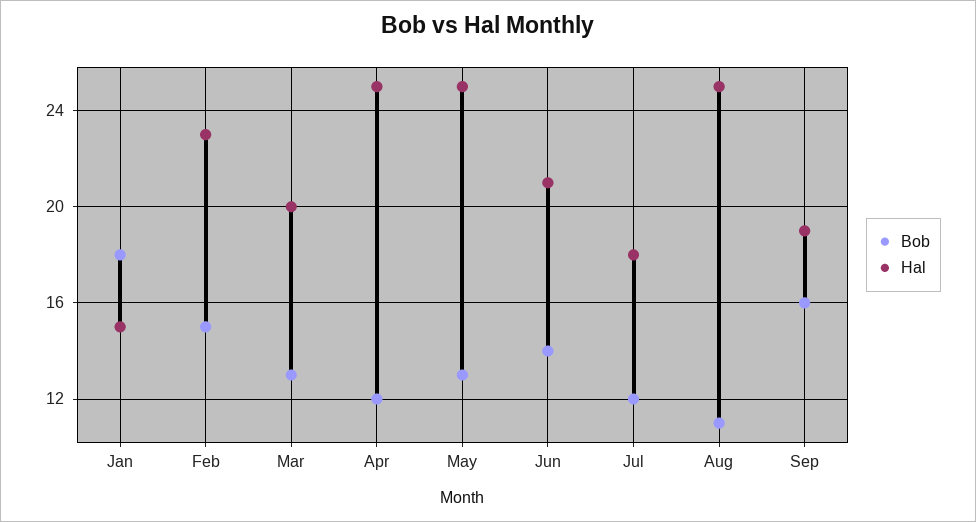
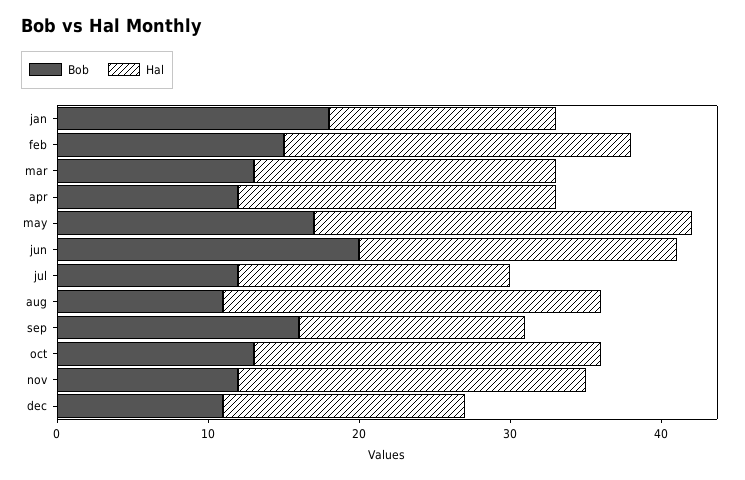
Hal, Apr: 25 -> 21
Bob, May: 13 -> 17
Bob, Jun: 14 -> 20
Hal, Sep: 19 -> 15
Bob, oct: none -> 13
Hal, oct: none -> 23
Bob, nov: none -> 12
Hal, nov: none -> 23
Bob, dec: none -> 11
Hal, dec: none -> 16

